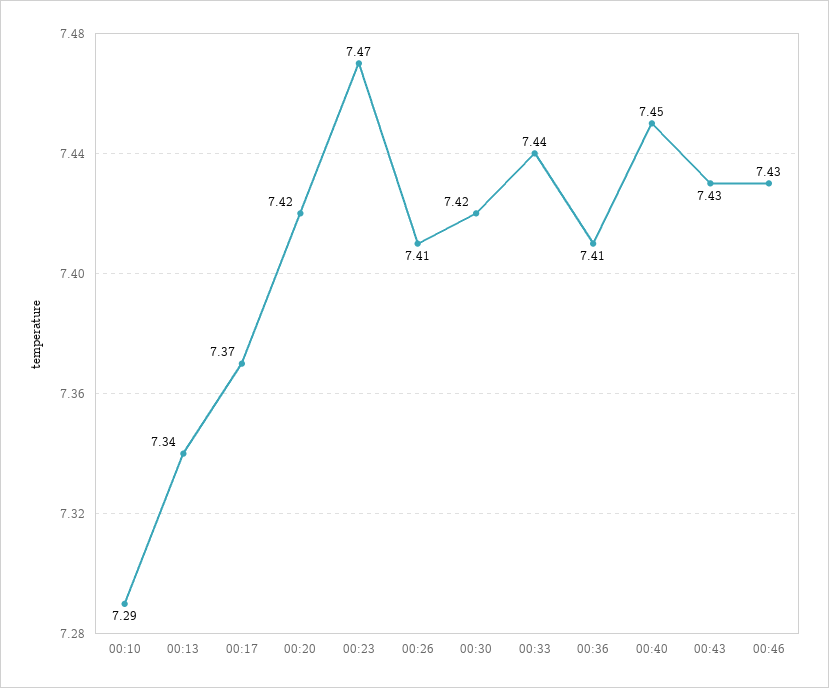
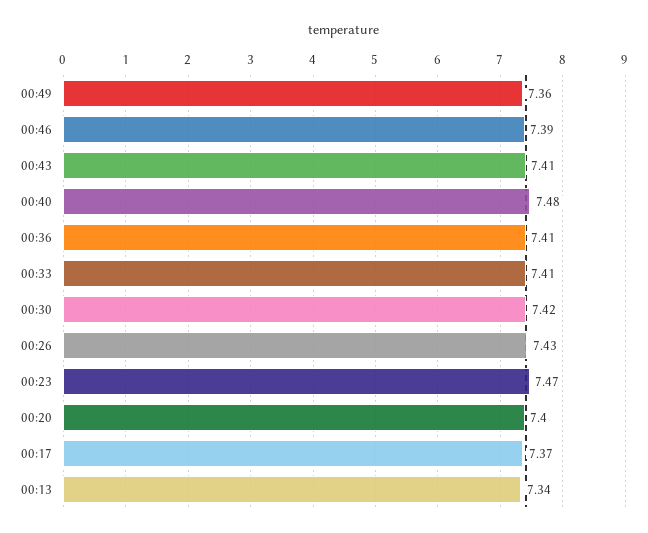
00:10: 7.29 -> none
00:20: 7.42 -> 7.4
00:26: 7.41 -> 7.43
00:33: 7.44 -> 7.41
00:40: 7.45 -> 7.48
00:43: 7.43 -> 7.41
00:46: 7.43 -> 7.39
00:49: none -> 7.36

